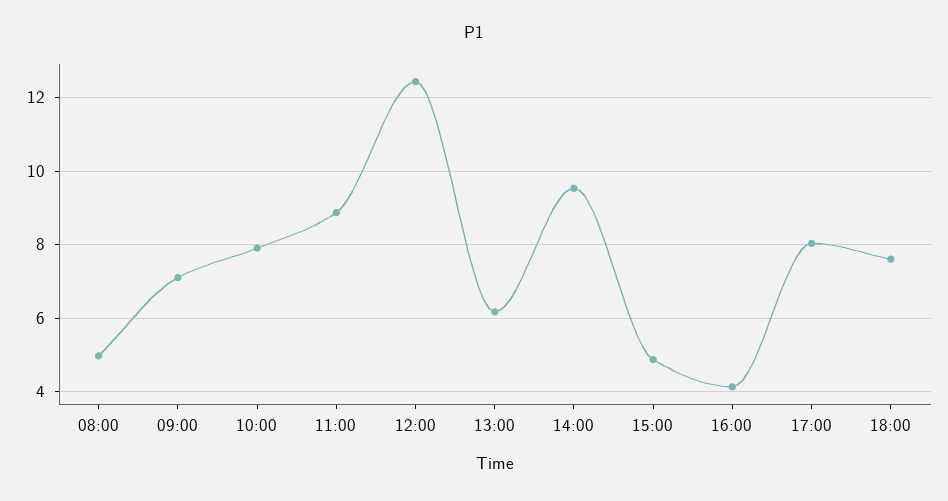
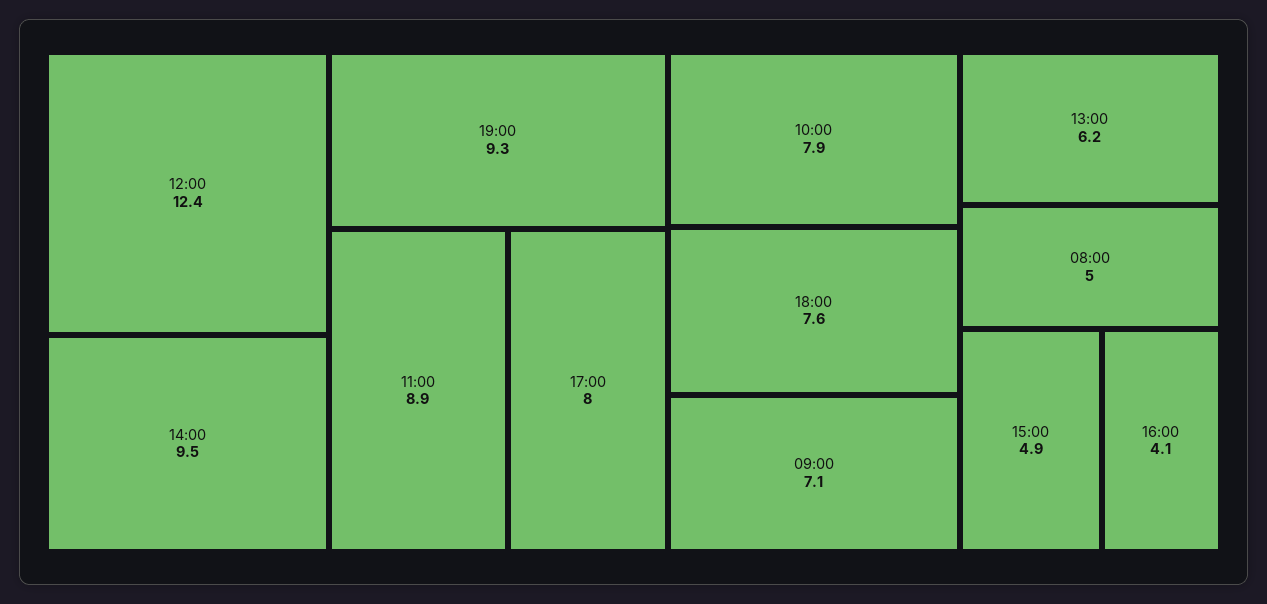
19:00: none -> 9.3

